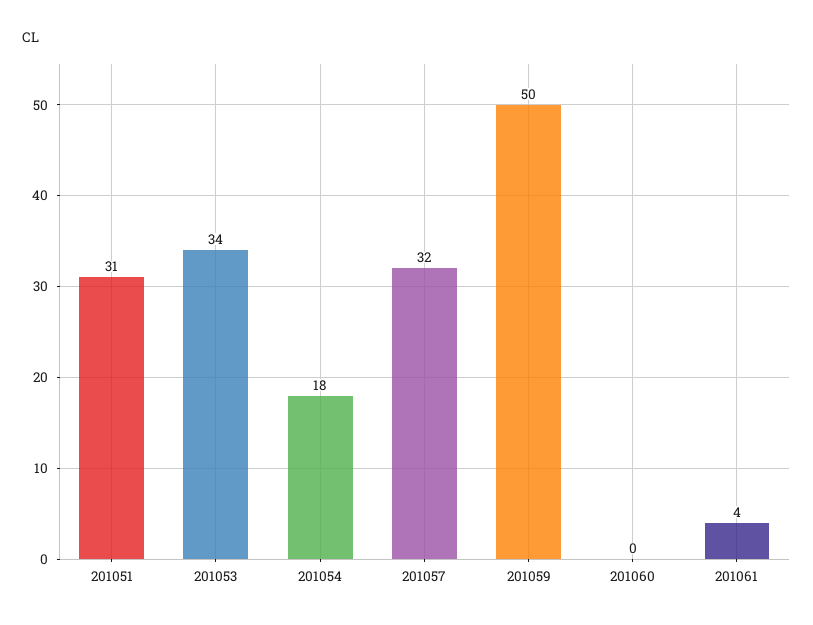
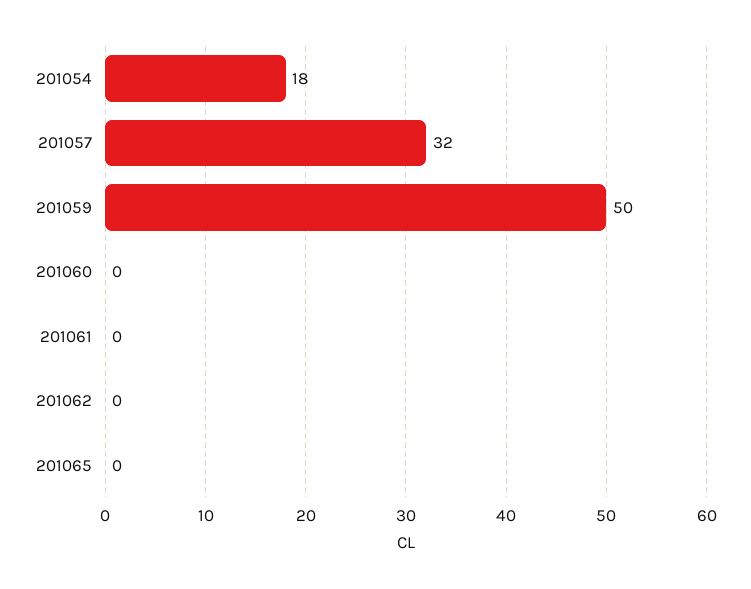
201051: 31 -> none
201053: 34 -> none
201061: 4 -> 0
201062: none -> 0
201065: none -> 0

